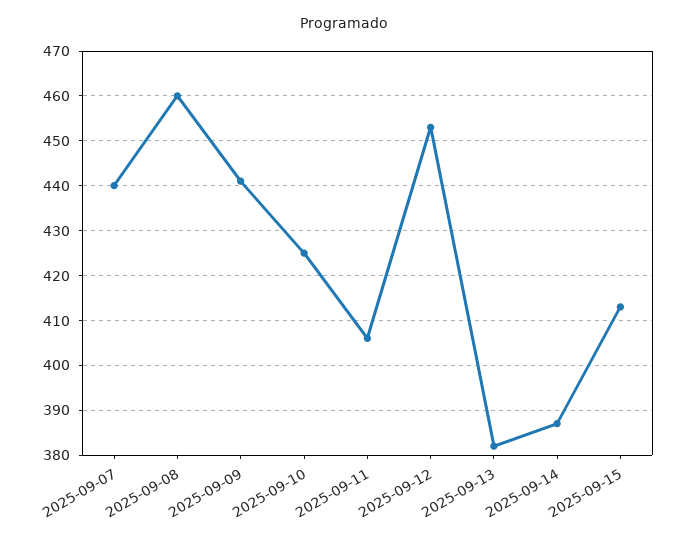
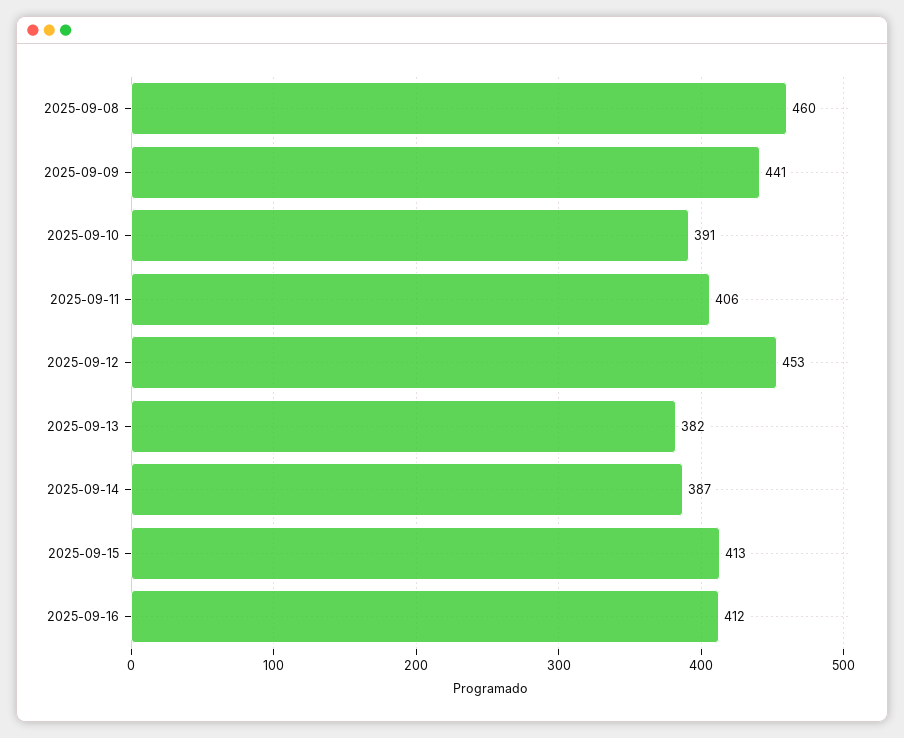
2025-09-07: 440 -> none
2025-09-10: 425 -> 391
2025-09-16: none -> 412

